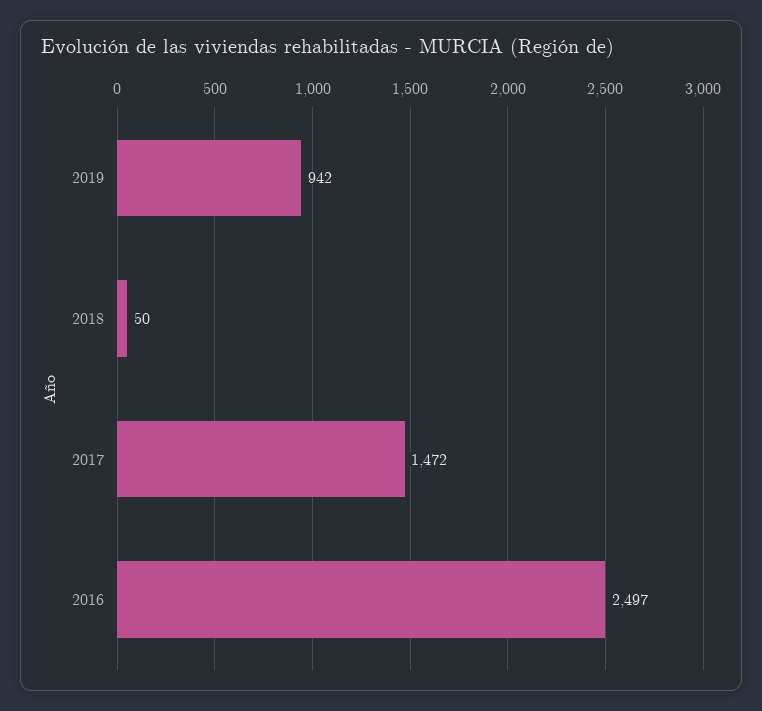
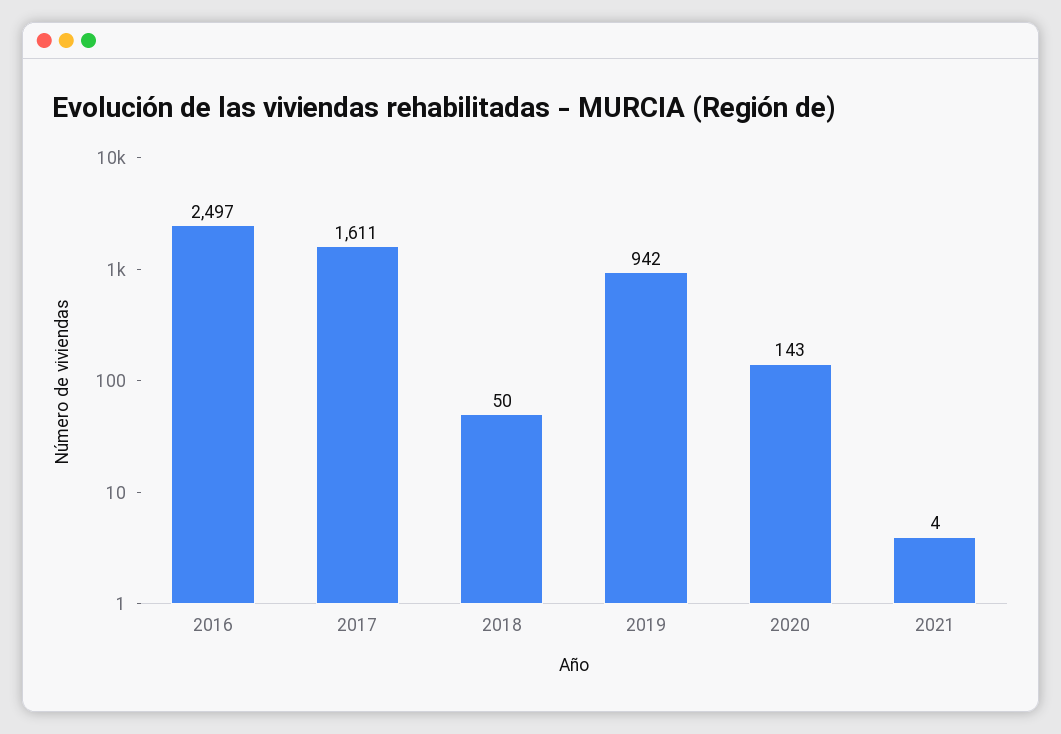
2017: 1472 -> 1611
2020: none -> 143
2021: none -> 4

